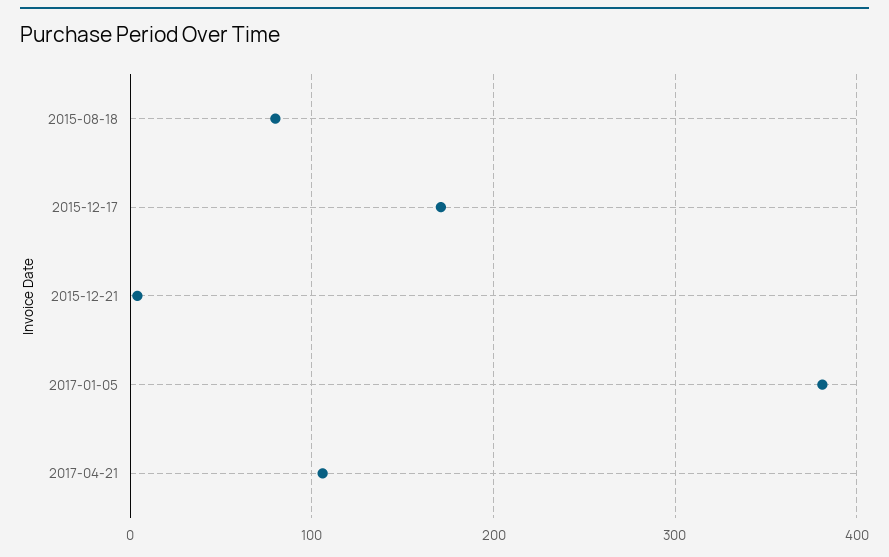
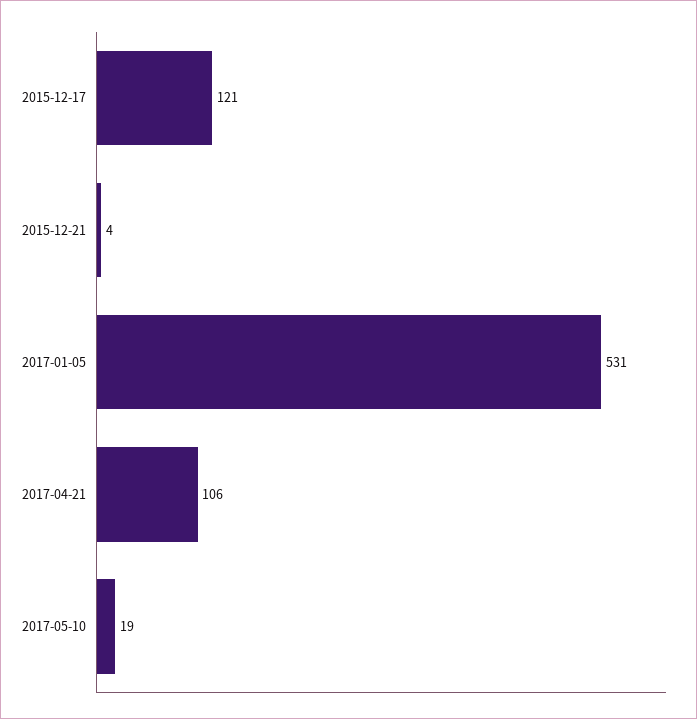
2015-08-18: 80 -> none
2015-12-17: 170 -> 121
2017-01-05: 380 -> 531
2017-05-10: none -> 19

